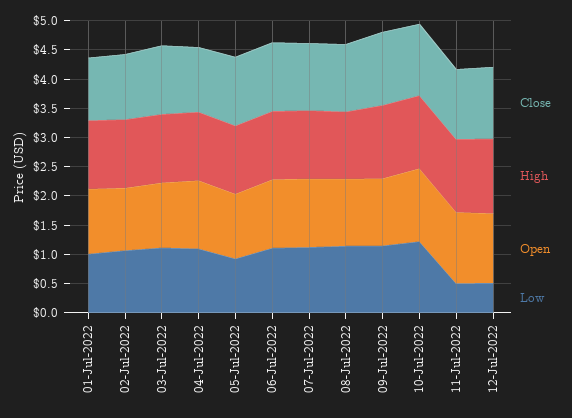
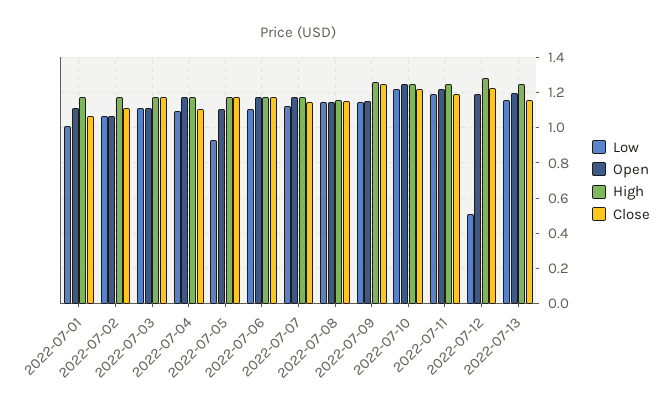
Low, 11-Jul-2022: 0.5 -> 1.2
Low, 2022-07-13: none -> 1.15
Open, 2022-07-13: none -> 1.2
High, 2022-07-13: none -> 1.25
Close, 2022-07-13: none -> 1.15

